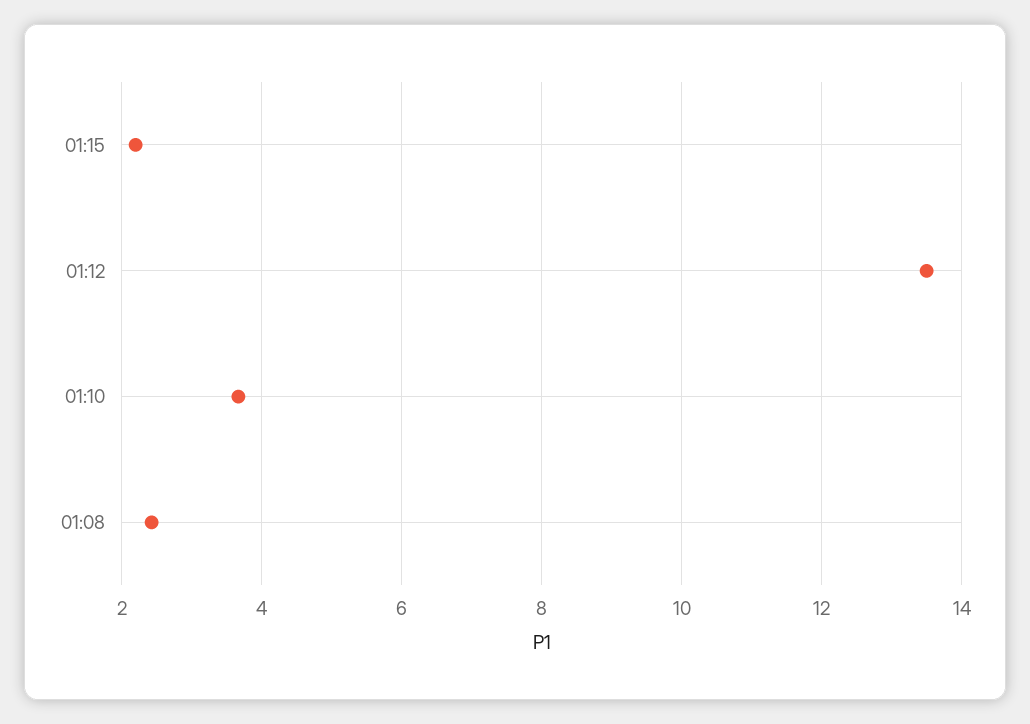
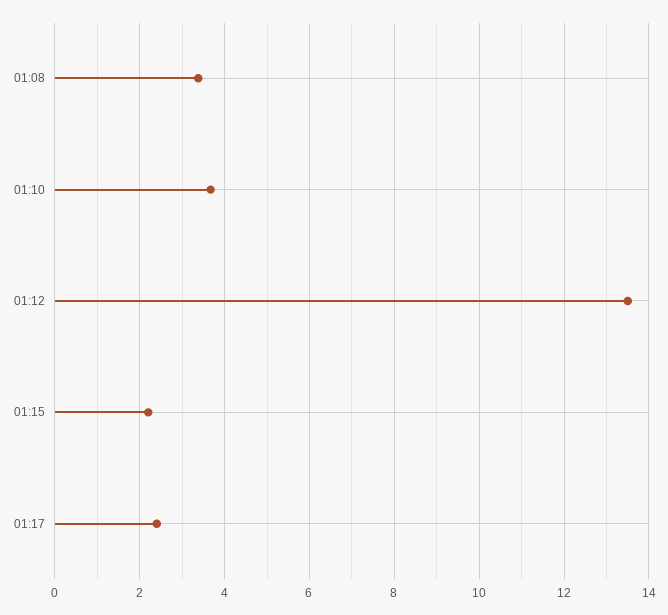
01:08: 2.4 -> 3.4
01:17: none -> 2.4

